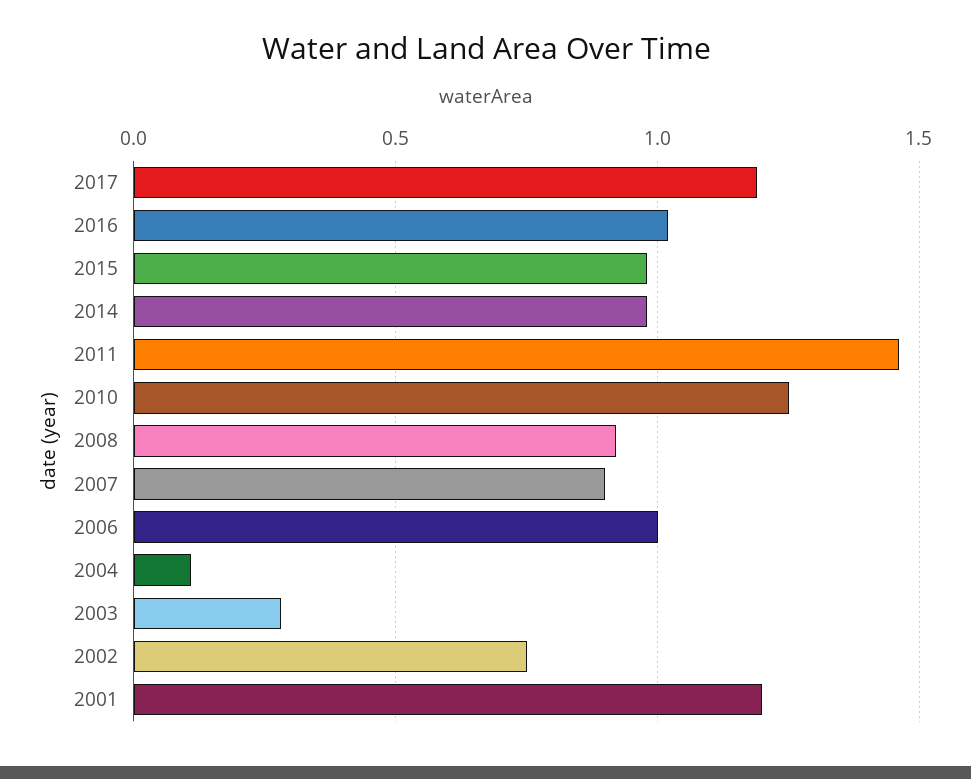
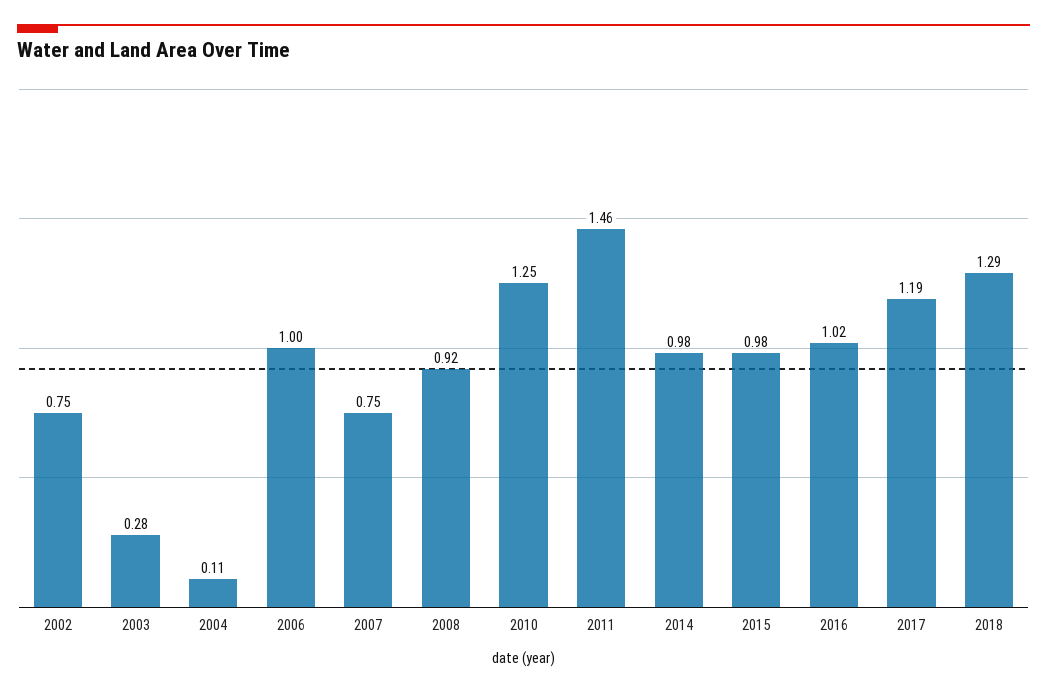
2007: 0.9 -> 0.75
2001: 1.2 -> none
2018: none -> 1.29

